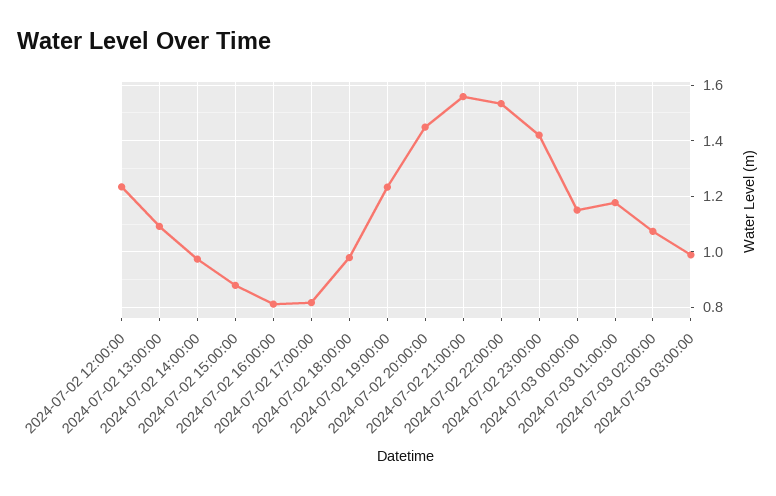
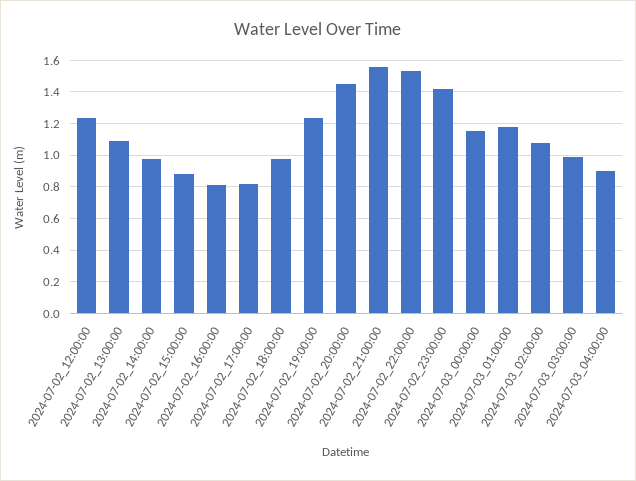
2024-07-03_04:00:00: none -> 0.9

